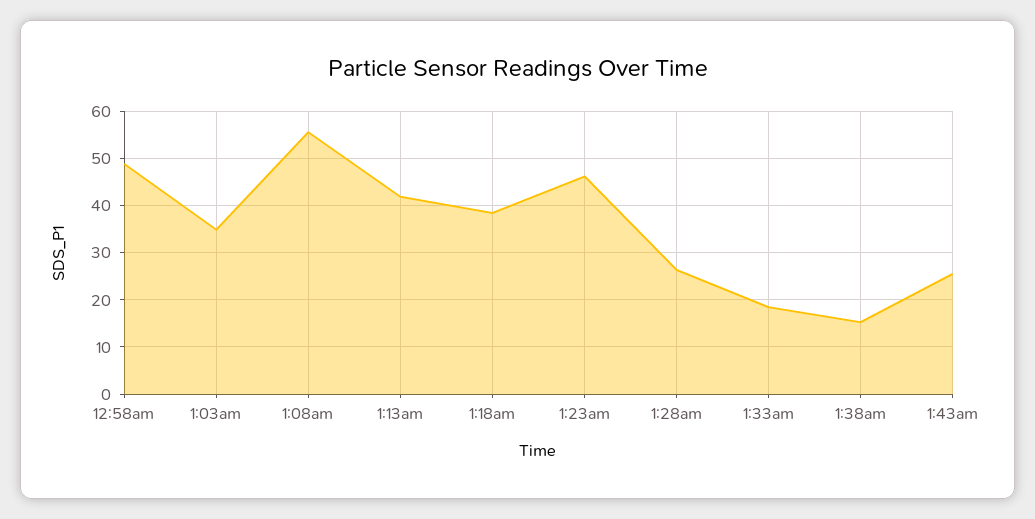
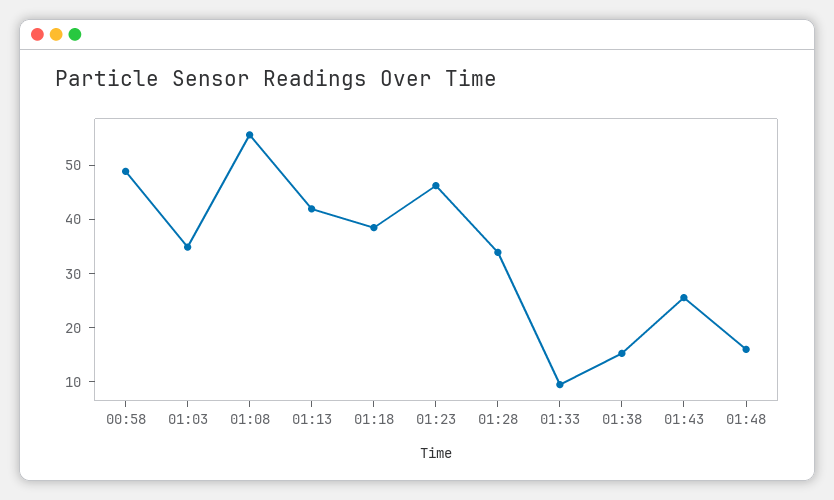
1:28am: 26 -> 34
1:33am: 18 -> 10
01:48: none -> 16

